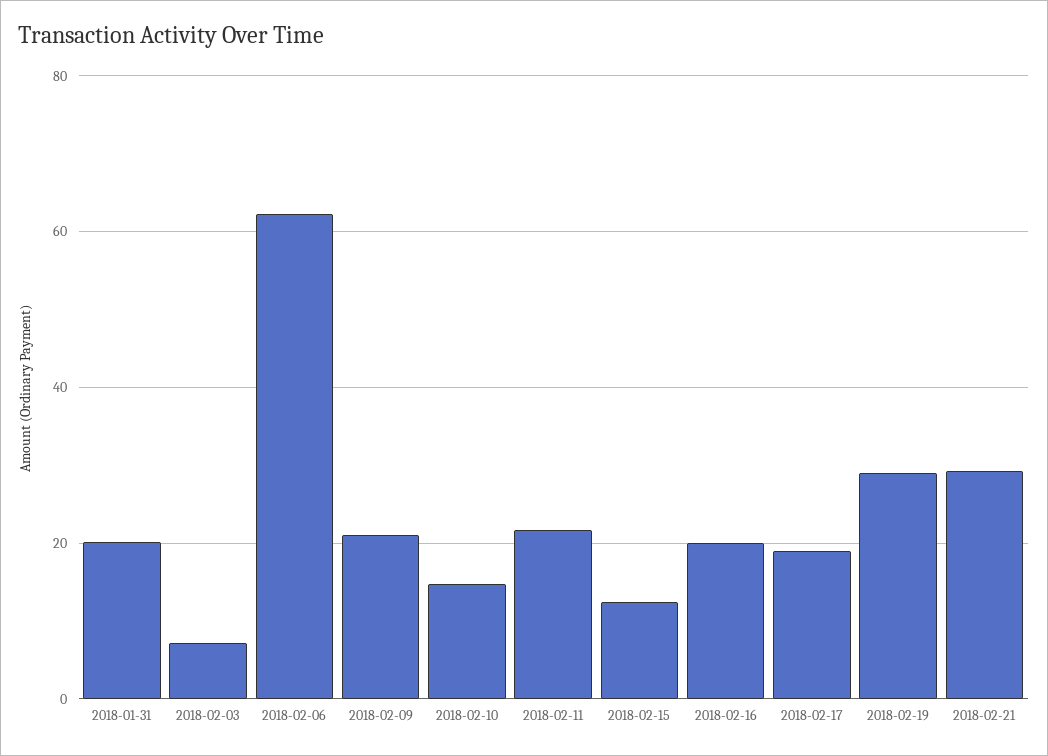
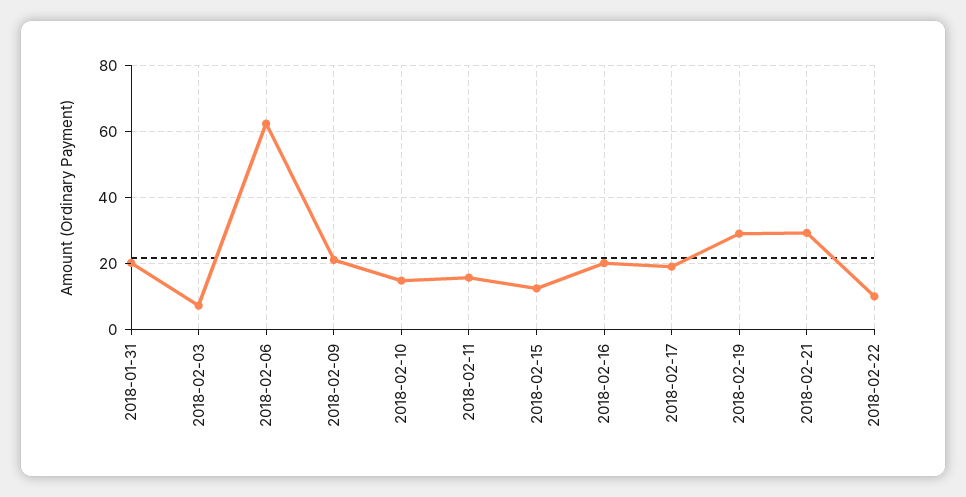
2018-02-11: 22 -> 16
2018-02-22: none -> 10

